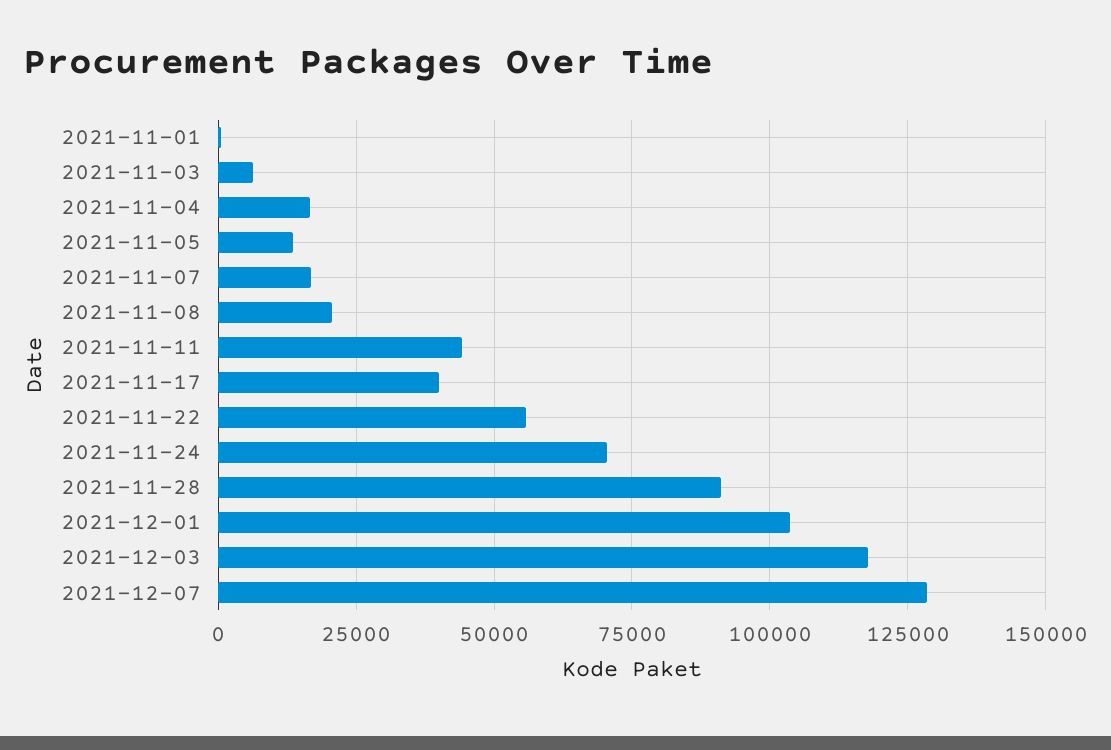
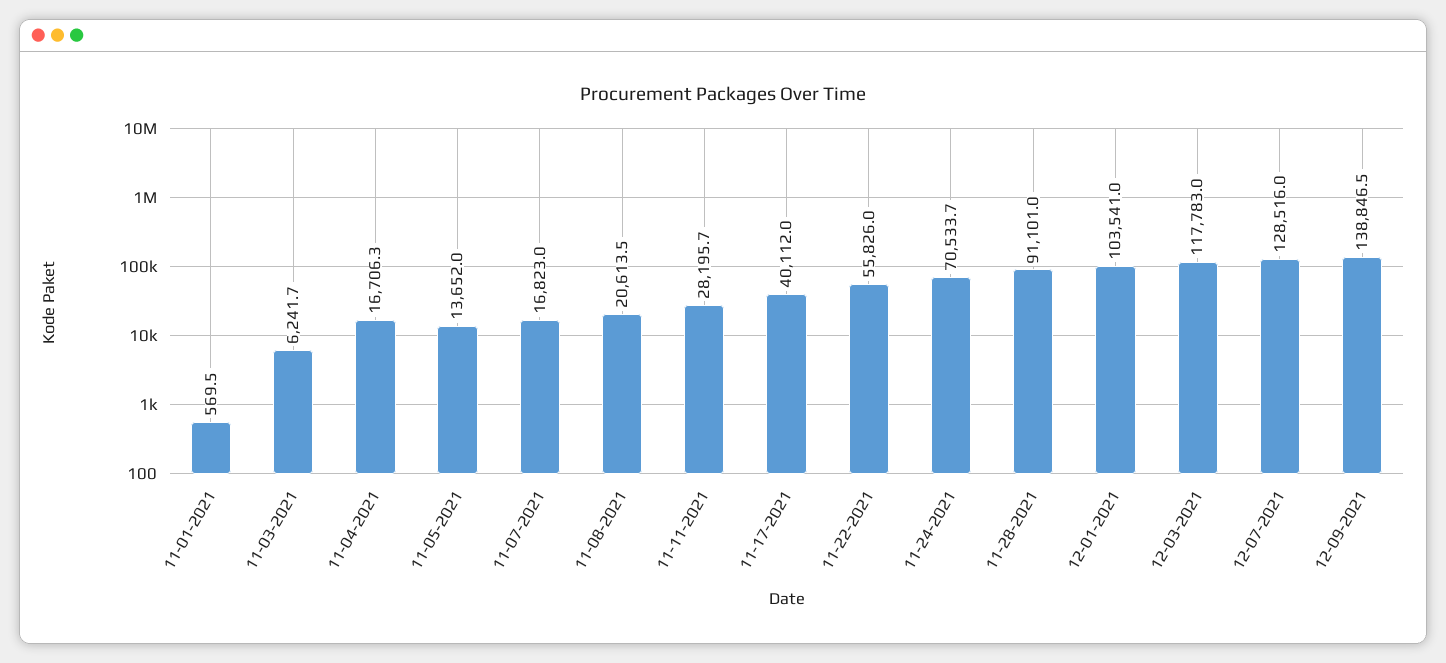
2021-11-11: 45000 -> 28195.7
12-09-2021: none -> 138846.5

